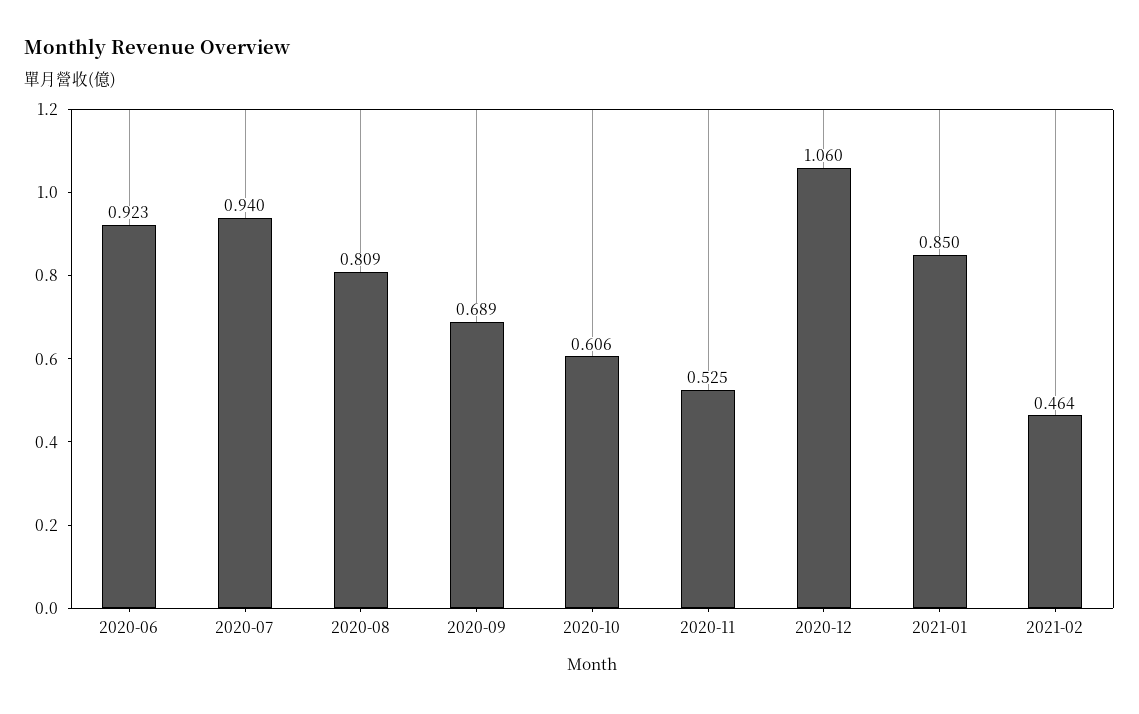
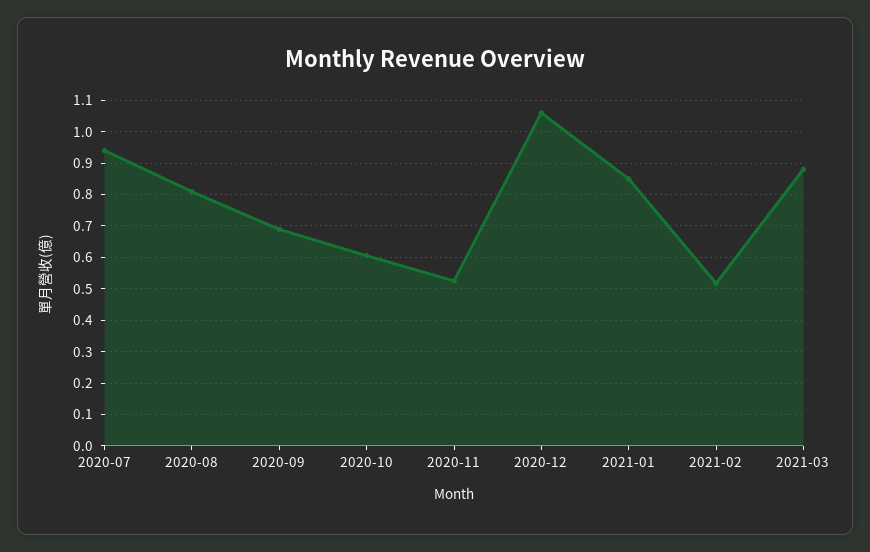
2020-06: 0.923 -> none
2021-02: 0.464 -> 0.52
2021-03: none -> 0.88

